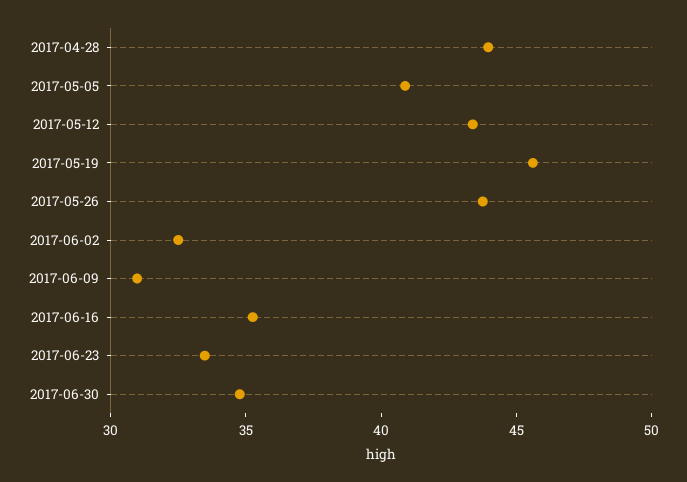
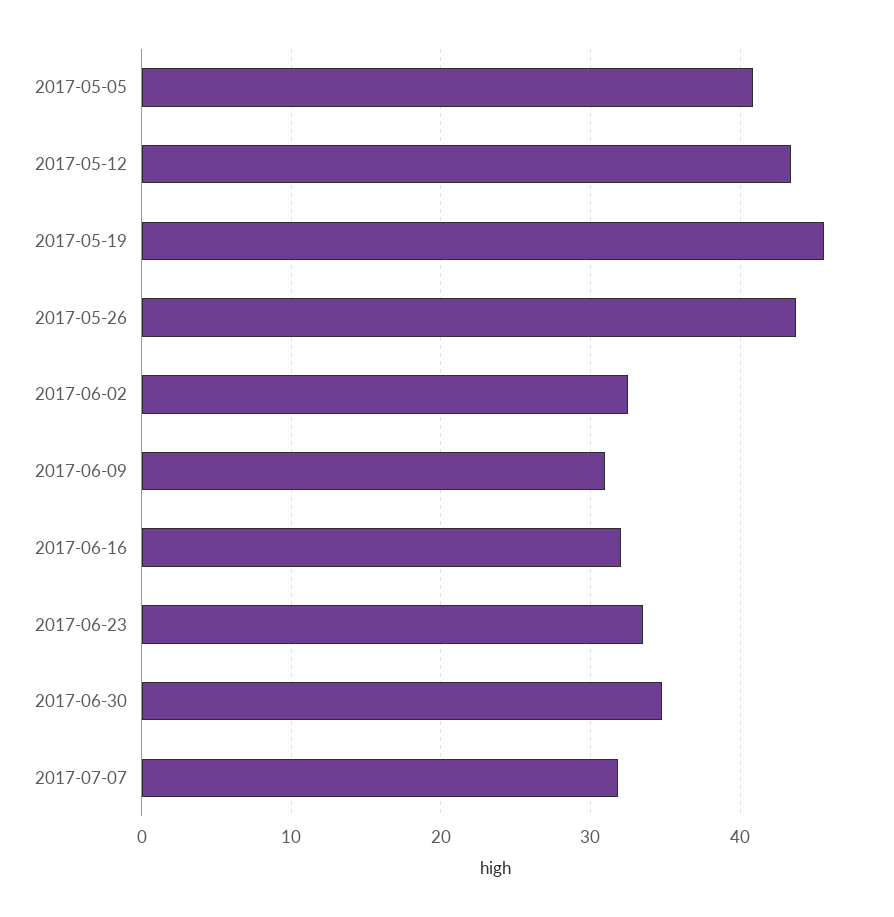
2017-04-28: 44 -> none
2017-06-16: 35 -> 32
2017-07-07: none -> 32

